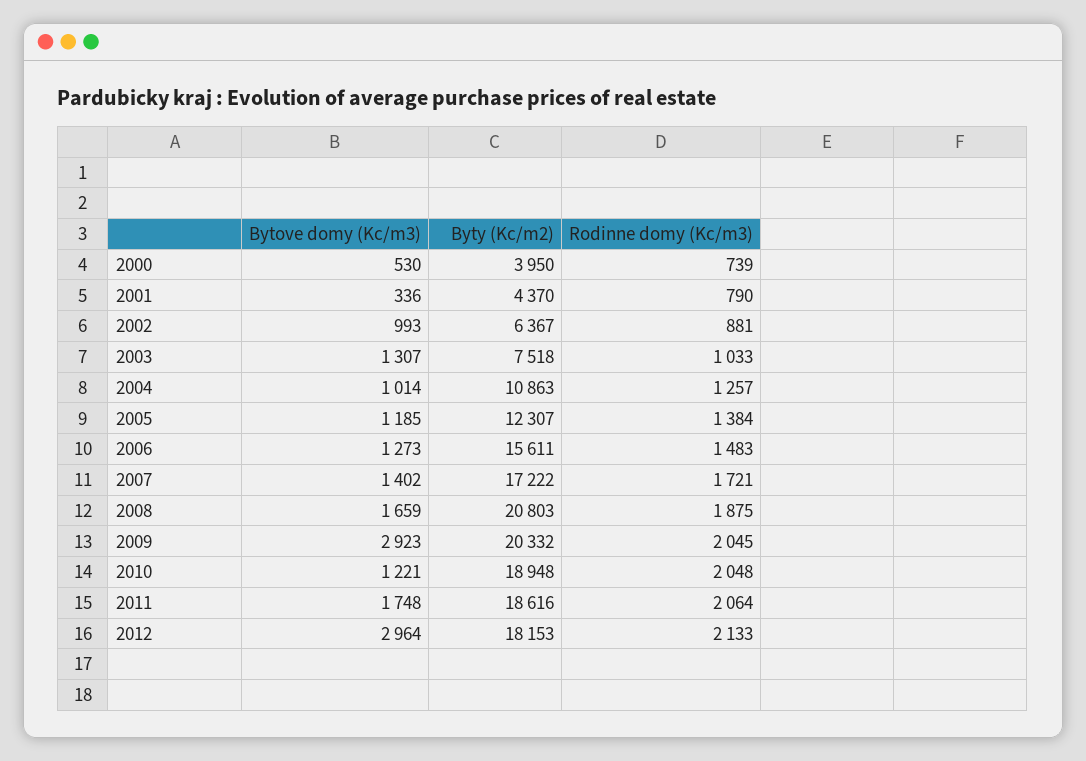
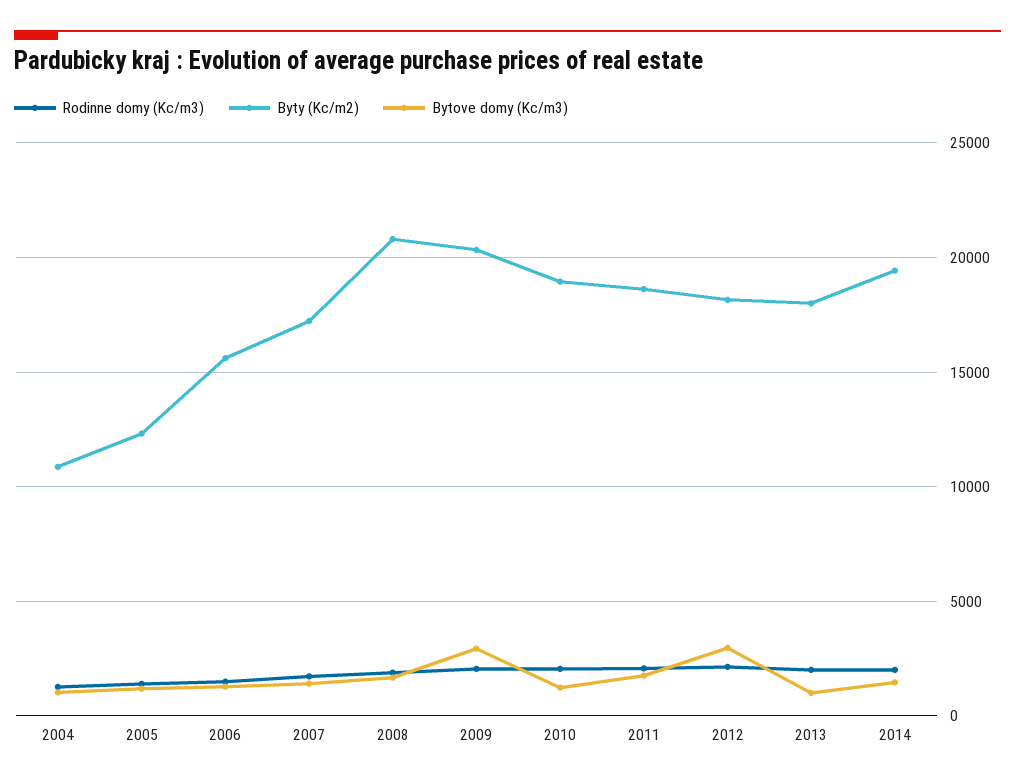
Bytove domy (Kc/m3), 2000: 530 -> none
Byty (Kc/m2), 2000: 3950 -> none
Rodinne domy (Kc/m3), 2000: 739 -> none
Bytove domy (Kc/m3), 2001: 336 -> none
Byty (Kc/m2), 2001: 4370 -> none
Rodinne domy (Kc/m3), 2001: 790 -> none
Bytove domy (Kc/m3), 2002: 993 -> none
Byty (Kc/m2), 2002: 6367 -> none
Rodinne domy (Kc/m3), 2002: 881 -> none
Bytove domy (Kc/m3), 2003: 1307 -> none
Byty (Kc/m2), 2003: 7518 -> none
Rodinne domy (Kc/m3), 2003: 1033 -> none
Rodinne domy (Kc/m3), 2013: none -> 2000
Byty (Kc/m2), 2013: none -> 18000
Bytove domy (Kc/m3), 2013: none -> 1000
Rodinne domy (Kc/m3), 2014: none -> 2000
Byty (Kc/m2), 2014: none -> 19500
Bytove domy (Kc/m3), 2014: none -> 1500

